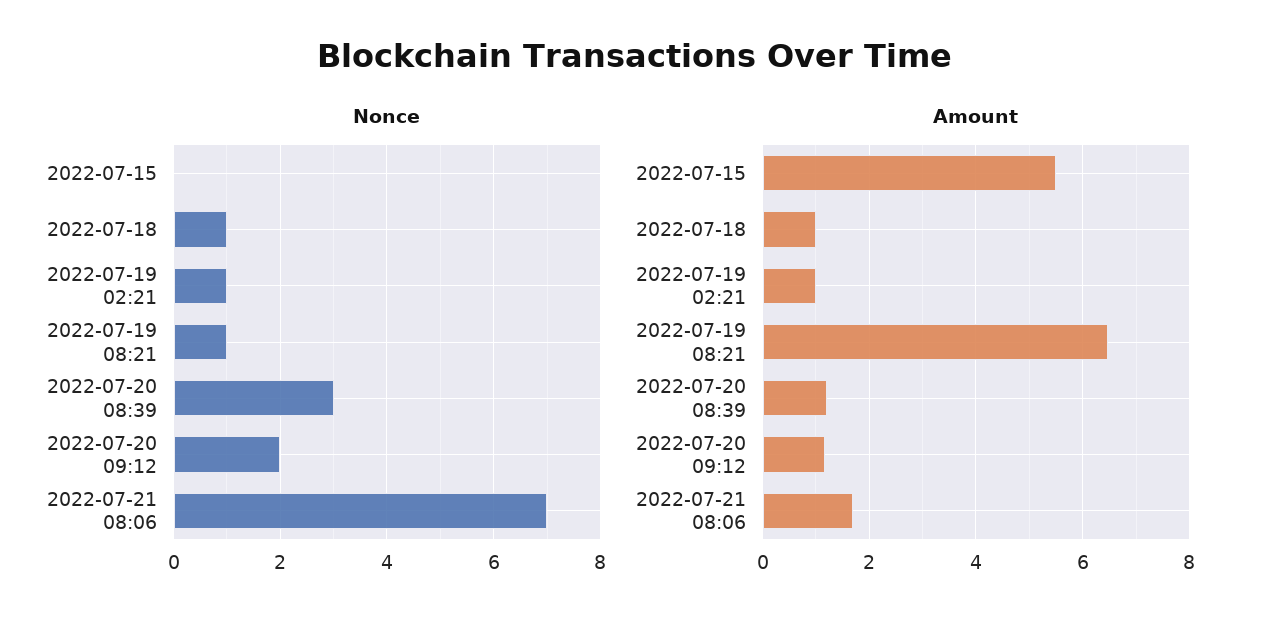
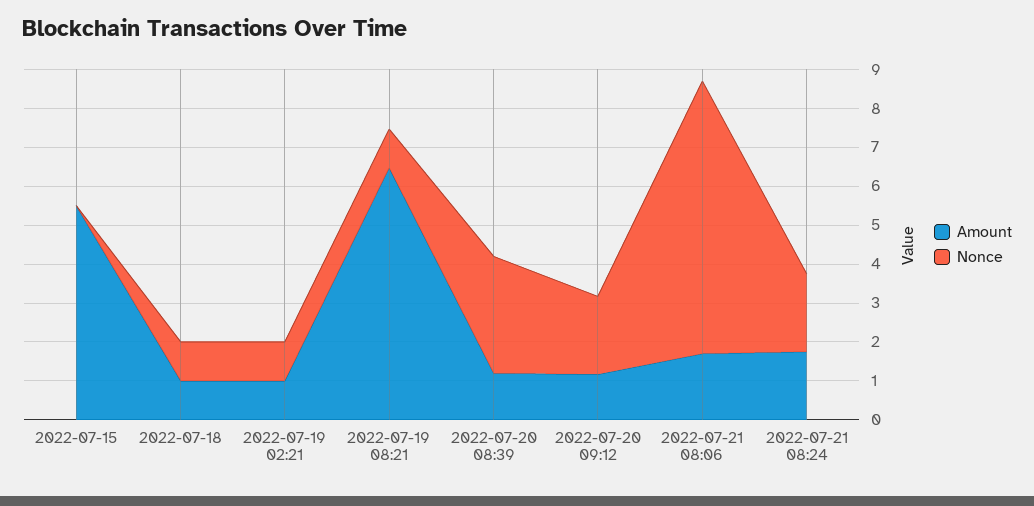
Amount, 2022-07-21 08:24: none -> 1.75
Nonce, 2022-07-21 08:24: none -> 2

